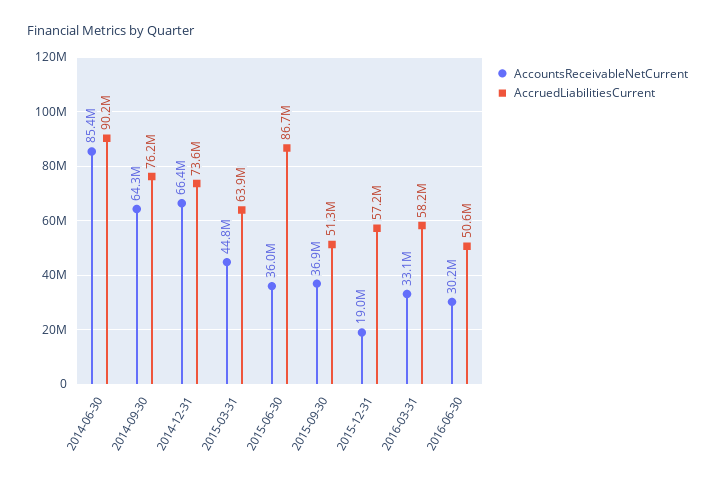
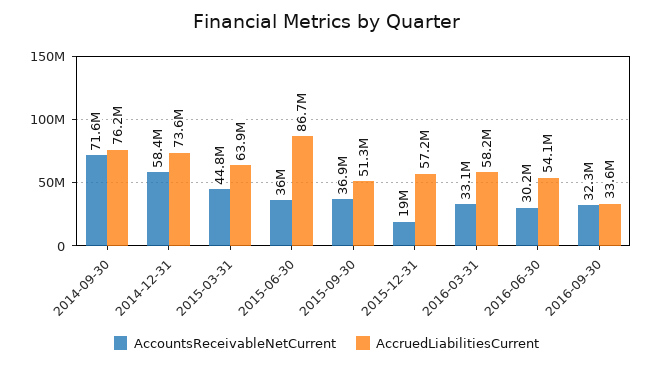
AccountsReceivableNetCurrent, 2014-06-30: 85400000 -> none
AccruedLiabilitiesCurrent, 2014-06-30: 90200000 -> none
AccountsReceivableNetCurrent, 2014-09-30: 64300000 -> 71600000
AccountsReceivableNetCurrent, 2014-12-31: 66400000 -> 58400000
AccruedLiabilitiesCurrent, 2016-06-30: 50600000 -> 54100000
AccountsReceivableNetCurrent, 2016-09-30: none -> 32300000
AccruedLiabilitiesCurrent, 2016-09-30: none -> 33600000

